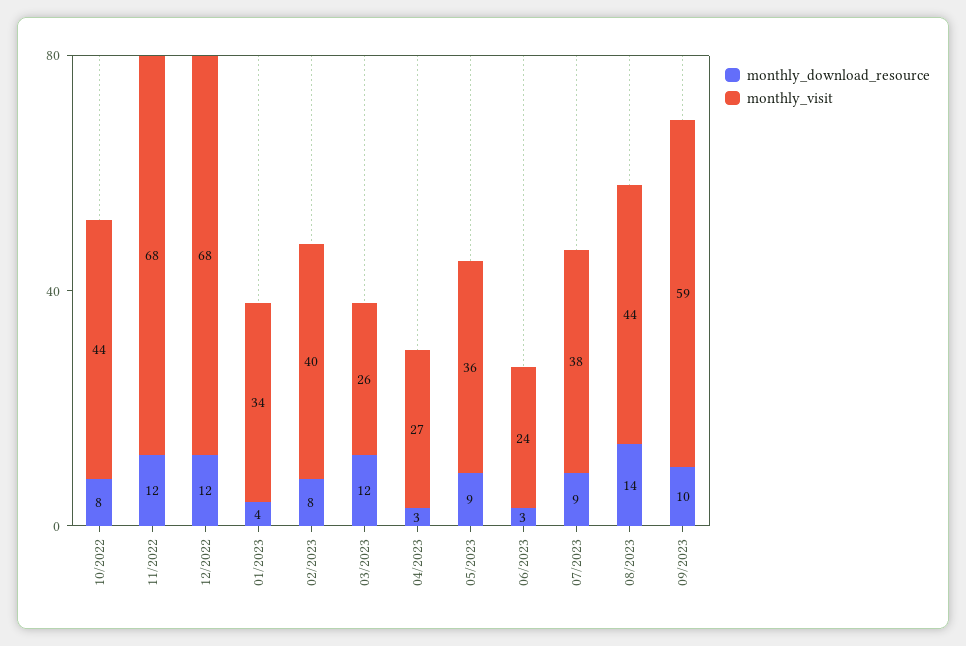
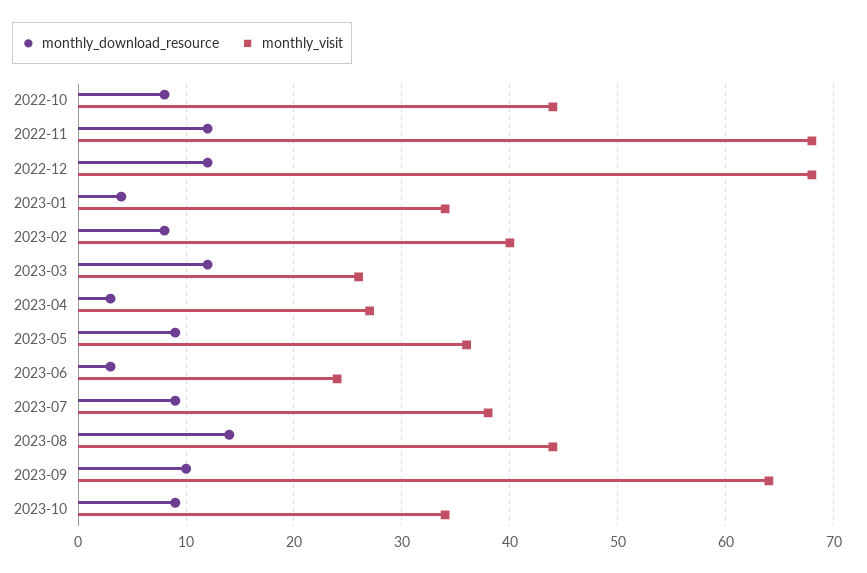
monthly_visit, 09/2023: 59 -> 64
monthly_download_resource, 2023-10: none -> 9
monthly_visit, 2023-10: none -> 34

